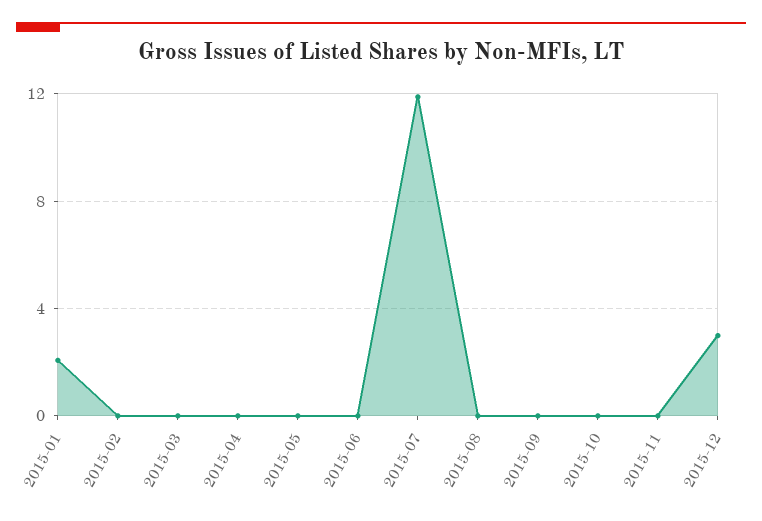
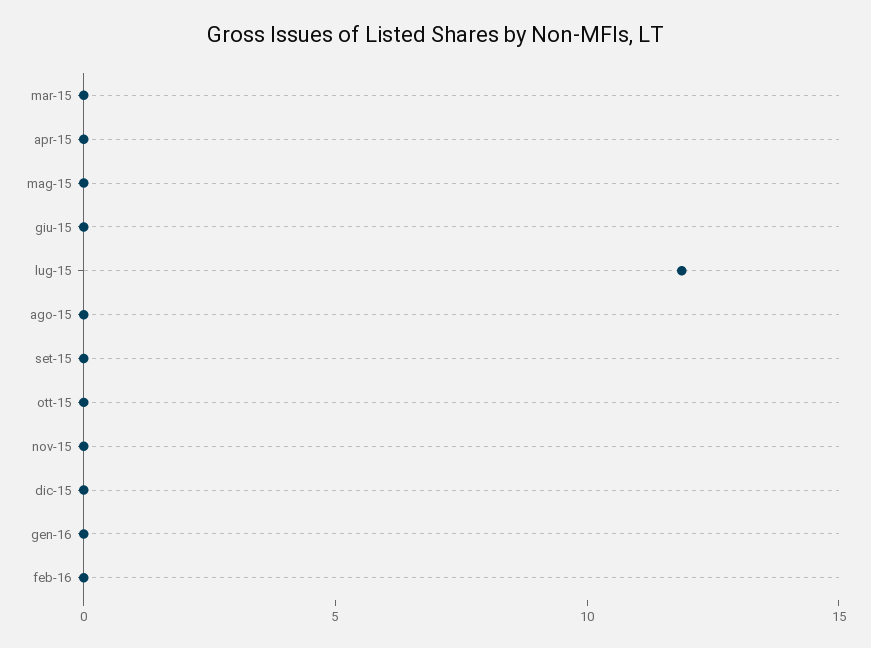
2015-01: 2 -> none
2015-02: 0 -> none
2015-12: 3 -> 0
gen-16: none -> 0
feb-16: none -> 0

